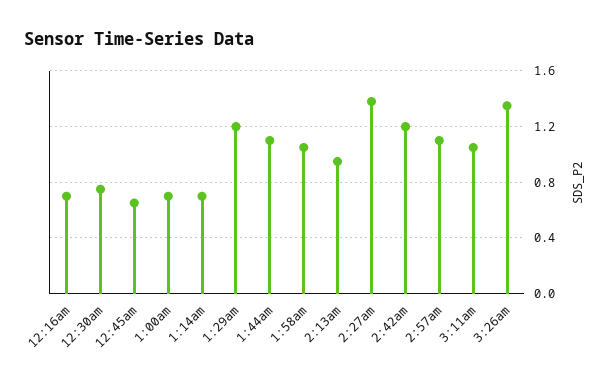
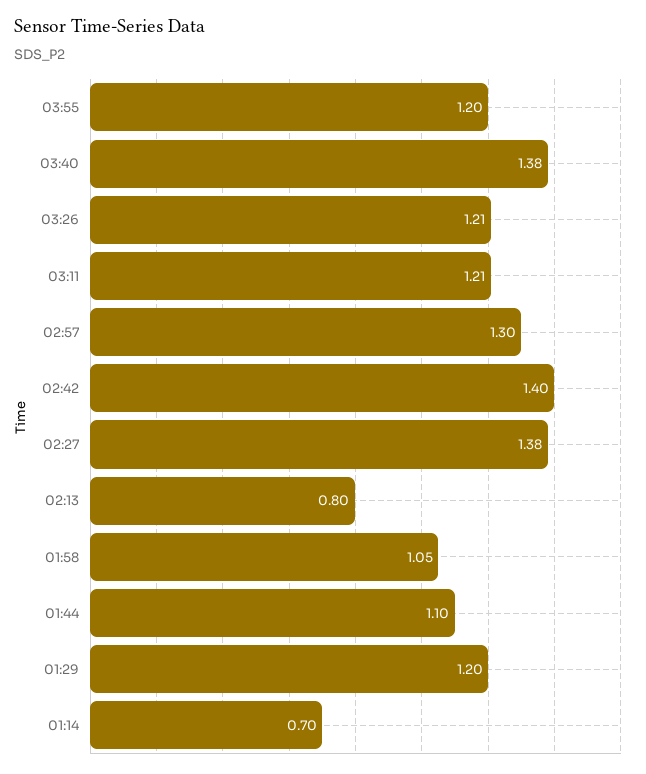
12:16am: 0.7 -> none
12:30am: 0.75 -> none
12:45am: 0.65 -> none
1:00am: 0.7 -> none
2:13am: 0.95 -> 0.8
2:42am: 1.2 -> 1.4
2:57am: 1.1 -> 1.3
3:11am: 1.05 -> 1.21
3:26am: 1.35 -> 1.21
03:55: none -> 1.2
03:40: none -> 1.38

